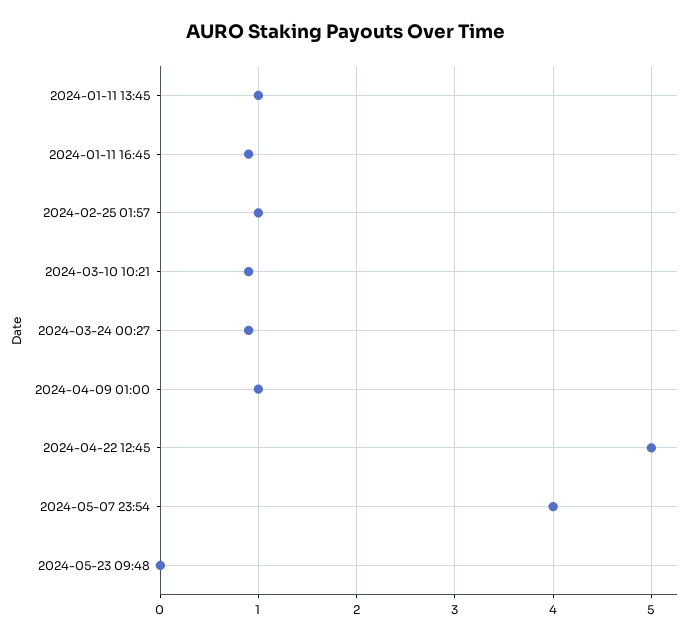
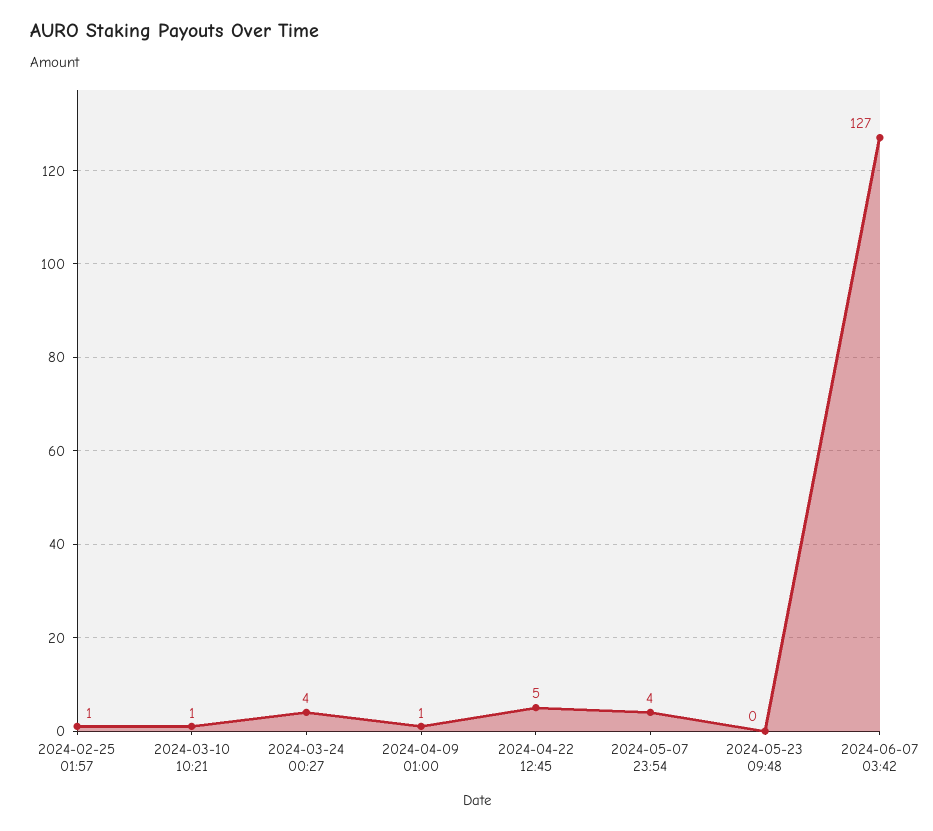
2024-01-11 13:45: 1 -> none
2024-01-11 16:45: 0.9 -> none
2024-03-24 00:27: 0.9 -> 4
2024-06-07 03:42: none -> 127

